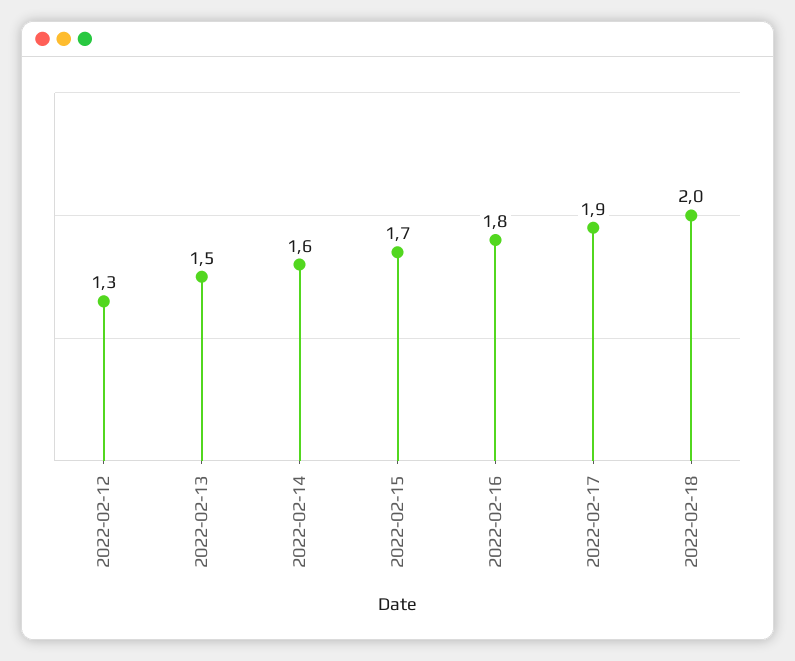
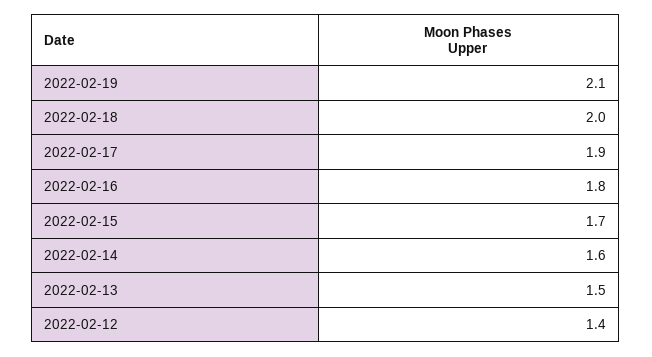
2022-02-12: 1.3 -> 1.4
2022-02-19: none -> 2.1

